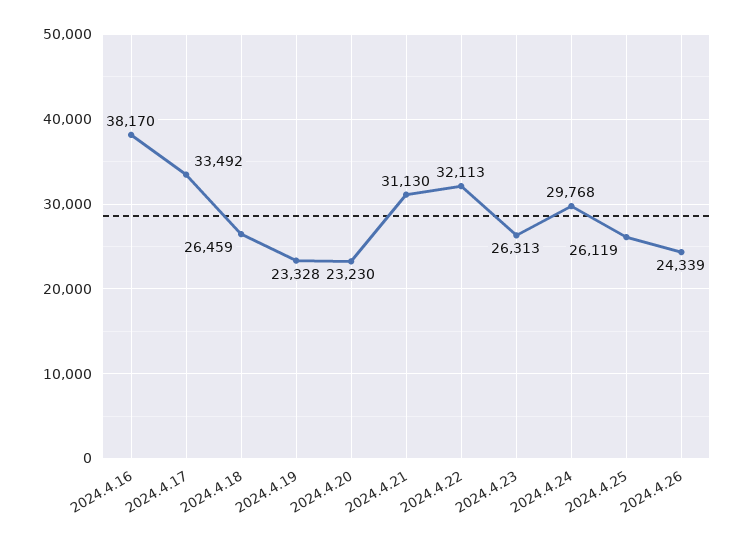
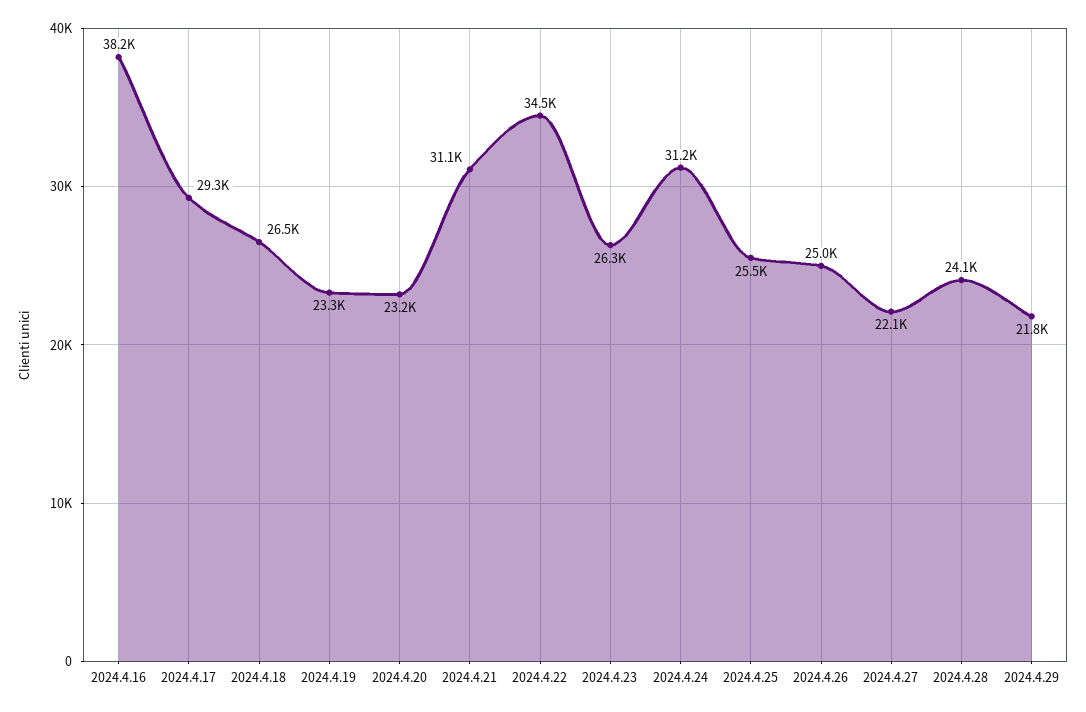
2024.4.17: 33492 -> 29300
2024.4.22: 32113 -> 34500
2024.4.24: 29768 -> 31200
2024.4.25: 26119 -> 25500
2024.4.26: 24339 -> 25000
2024.4.27: none -> 22100
2024.4.28: none -> 24100
2024.4.29: none -> 21800

